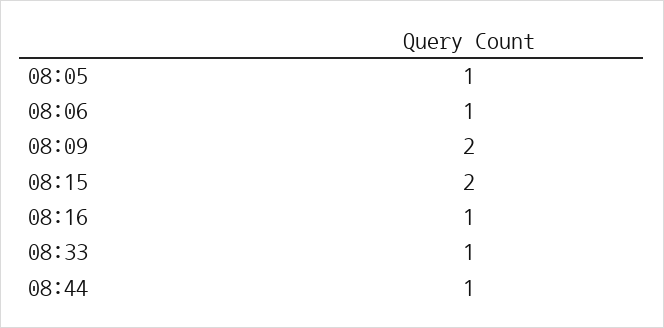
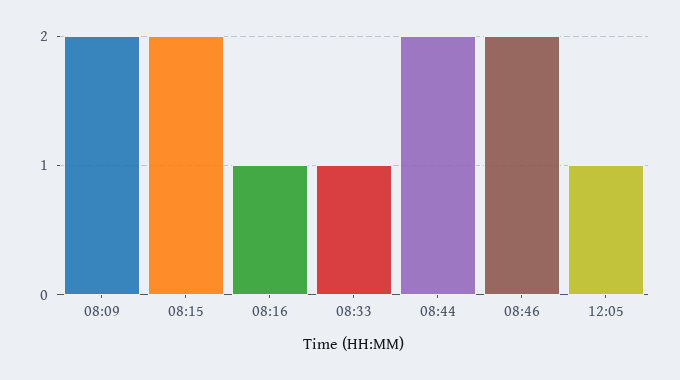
08:05: 1 -> none
08:06: 1 -> none
08:44: 1 -> 2
08:46: none -> 2
12:05: none -> 1

